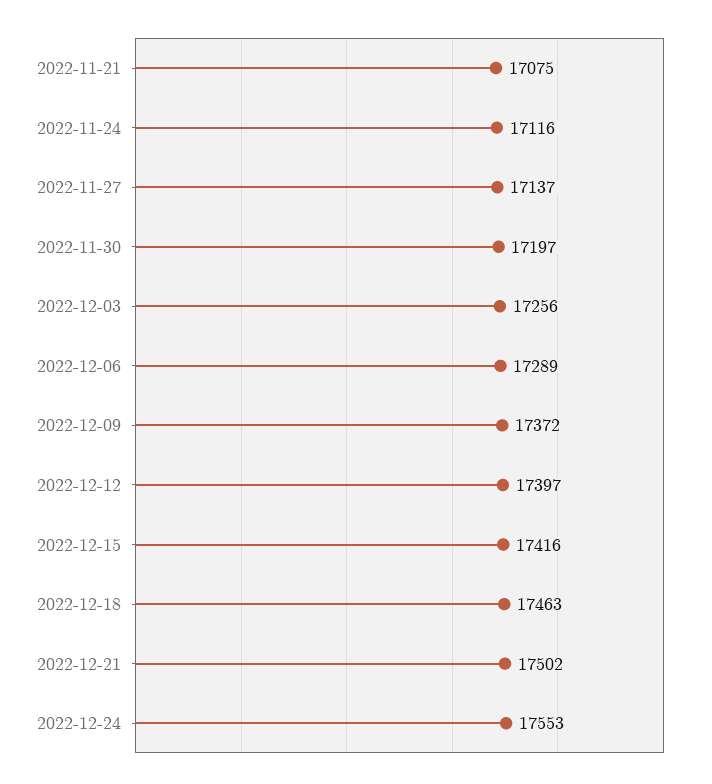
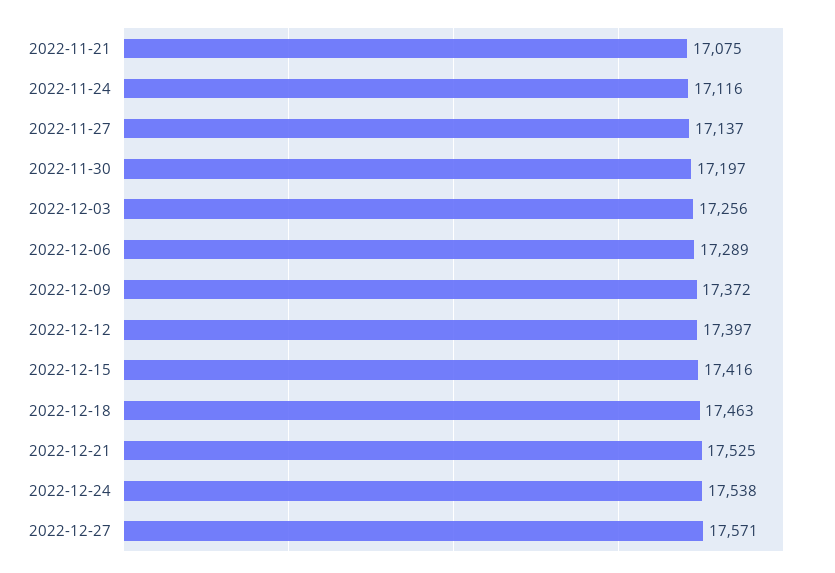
2022-12-21: 17502 -> 17525
2022-12-24: 17553 -> 17538
2022-12-27: none -> 17571

